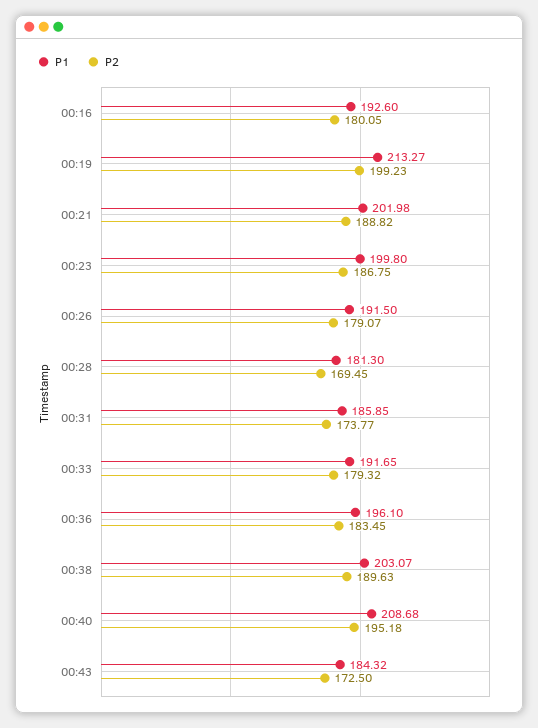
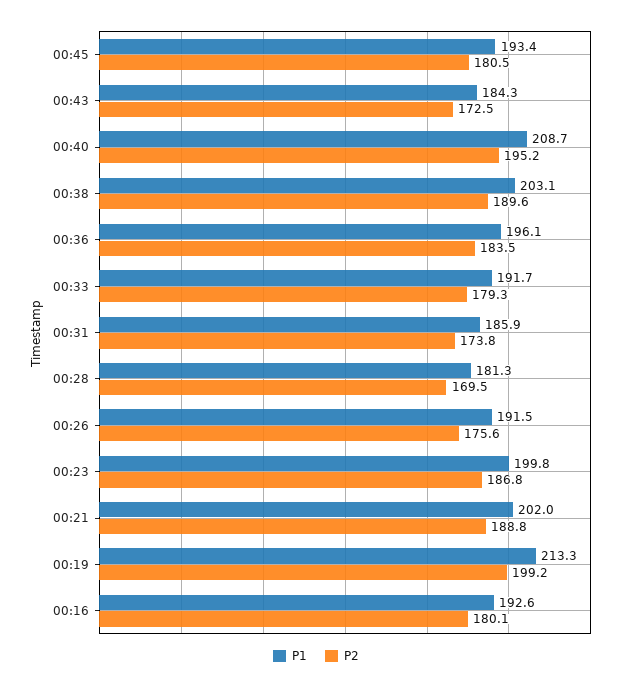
P2, 00:26: 179.07 -> 175.6
P1, 00:45: none -> 193.4
P2, 00:45: none -> 180.5

